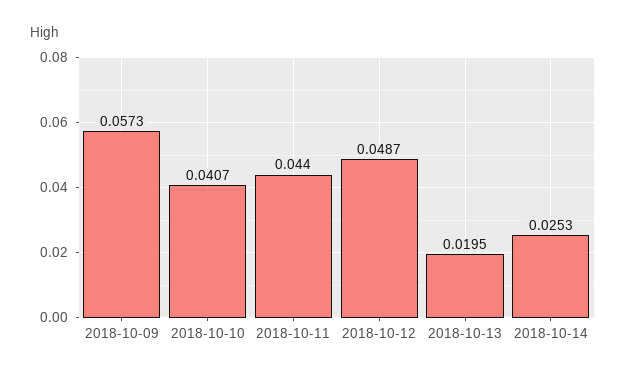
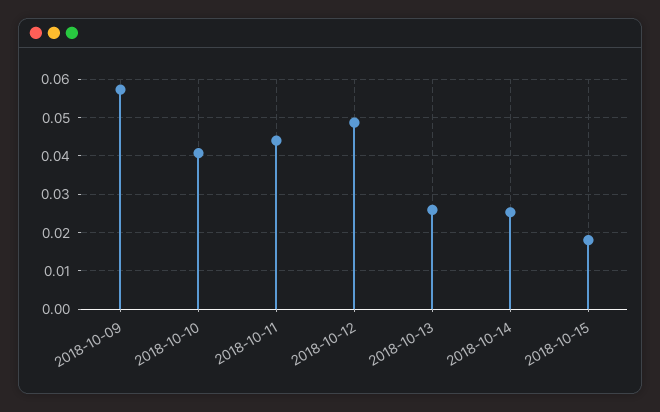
2018-10-13: 0.0195 -> 0.026
2018-10-15: none -> 0.018

